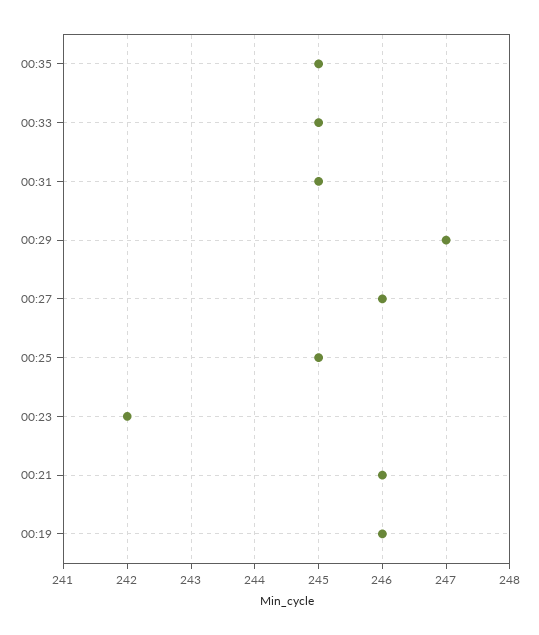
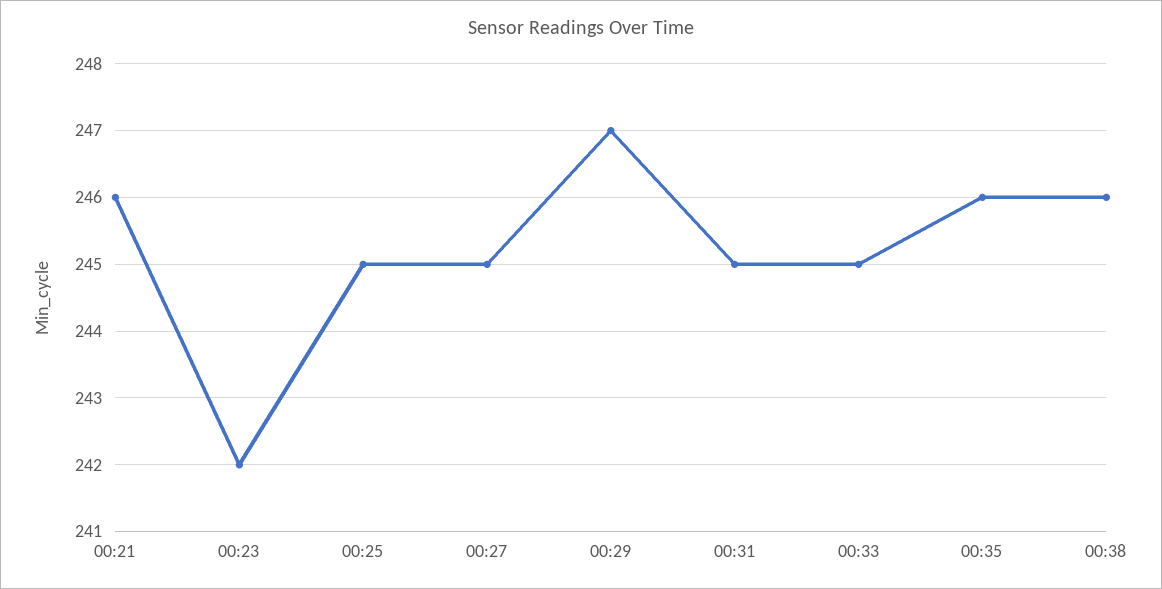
00:35: 245 -> 246
00:27: 246 -> 245
00:19: 246 -> none
00:38: none -> 246

